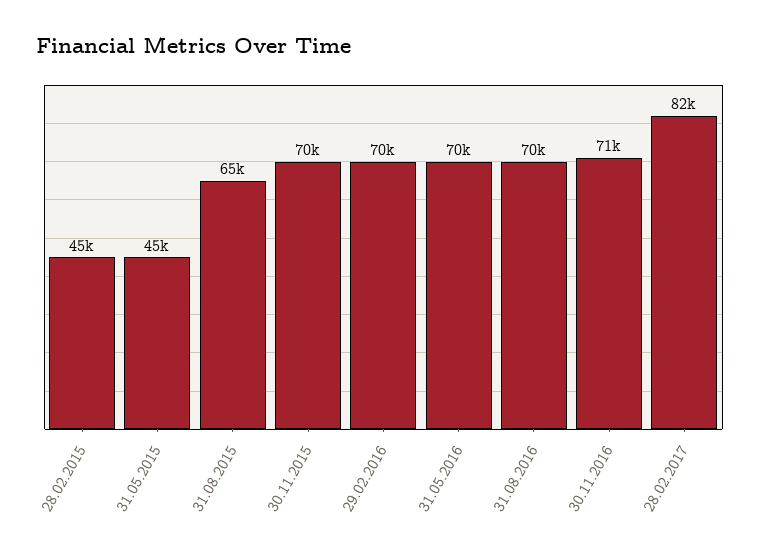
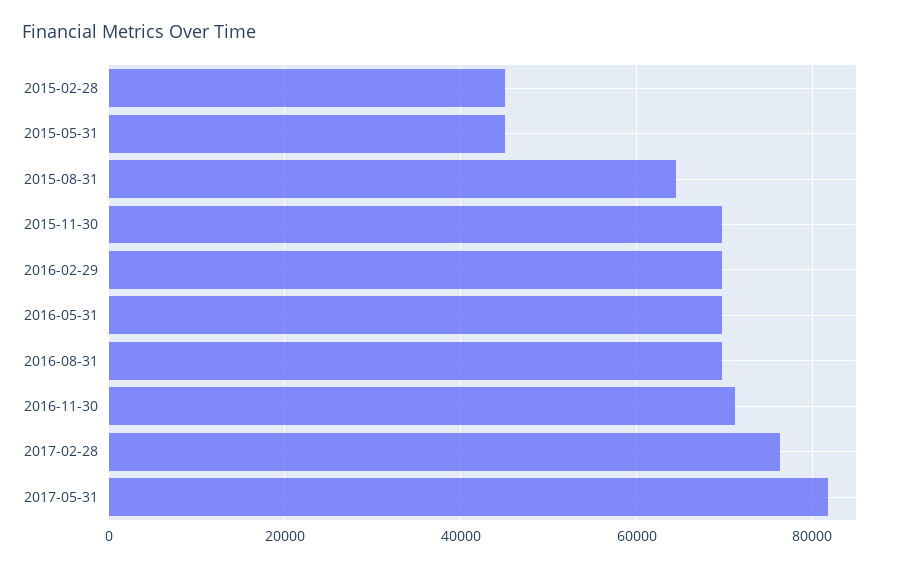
28.02.2017: 82000 -> 76000
2017-05-31: none -> 82000

